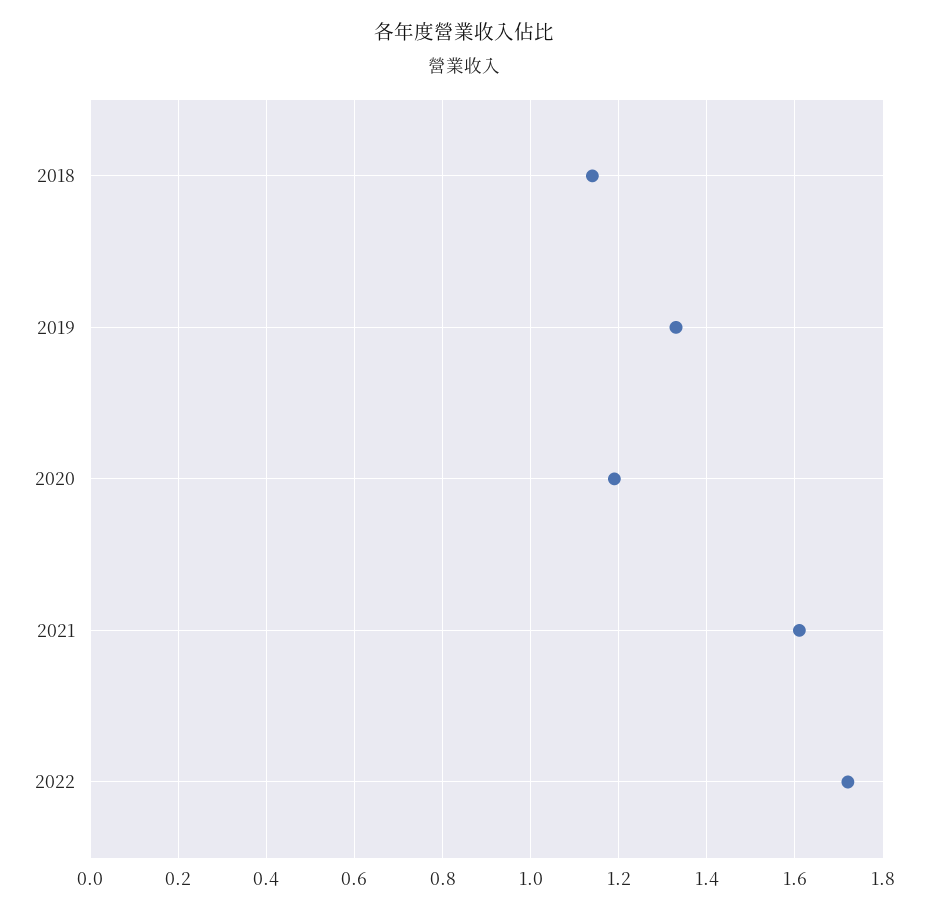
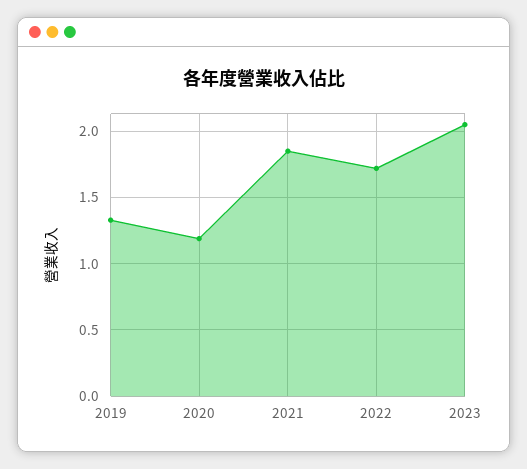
2018: 1.15 -> none
2021: 1.6 -> 1.85
2023: none -> 2.05

